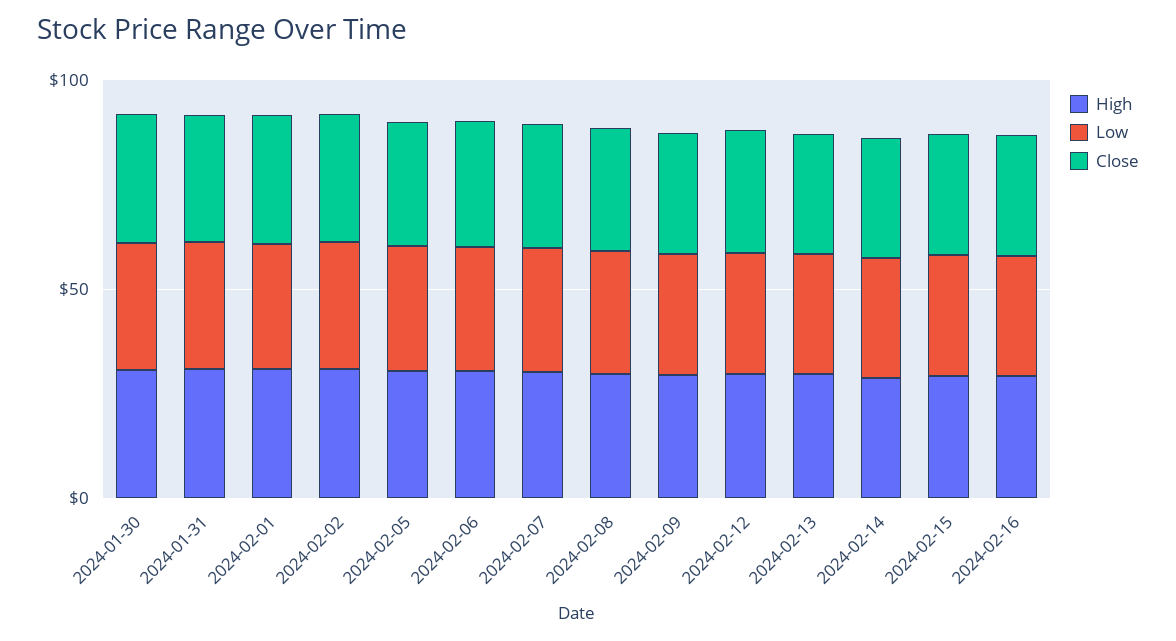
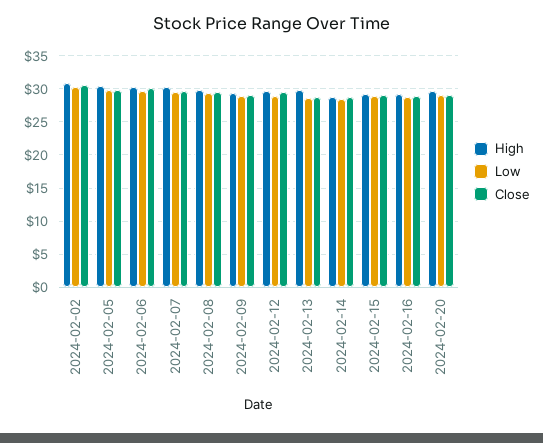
High, 2024-01-30: 30 -> none
Low, 2024-01-30: 30 -> none
Close, 2024-01-30: 30 -> none
High, 2024-01-31: 30 -> none
Low, 2024-01-31: 30 -> none
Close, 2024-01-31: 30 -> none
High, 2024-02-01: 30 -> none
Low, 2024-02-01: 30 -> none
Close, 2024-02-01: 30 -> none
High, 2024-02-20: none -> 30
Low, 2024-02-20: none -> 29
Close, 2024-02-20: none -> 29

